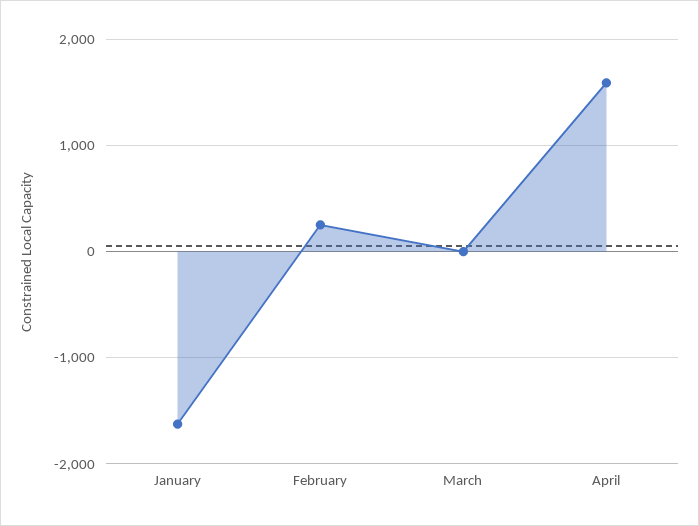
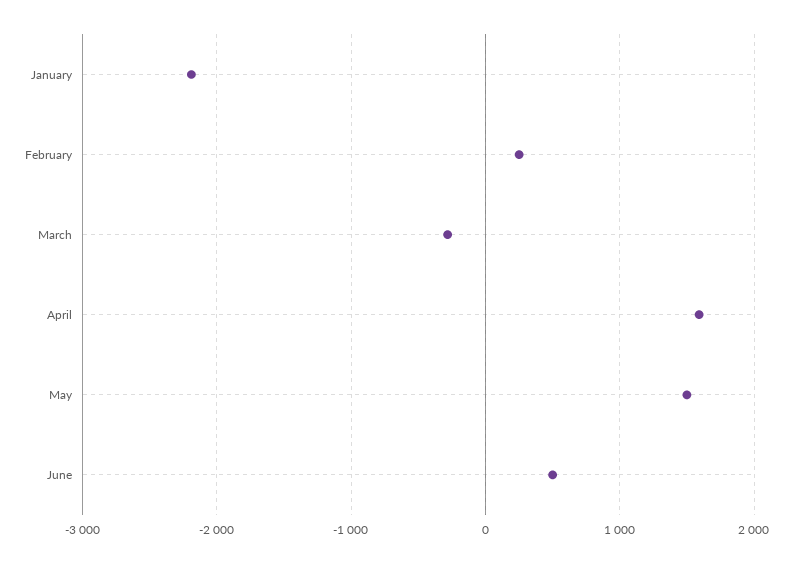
January: -1600 -> -2200
March: 0 -> -300
May: none -> 1500
June: none -> 500

